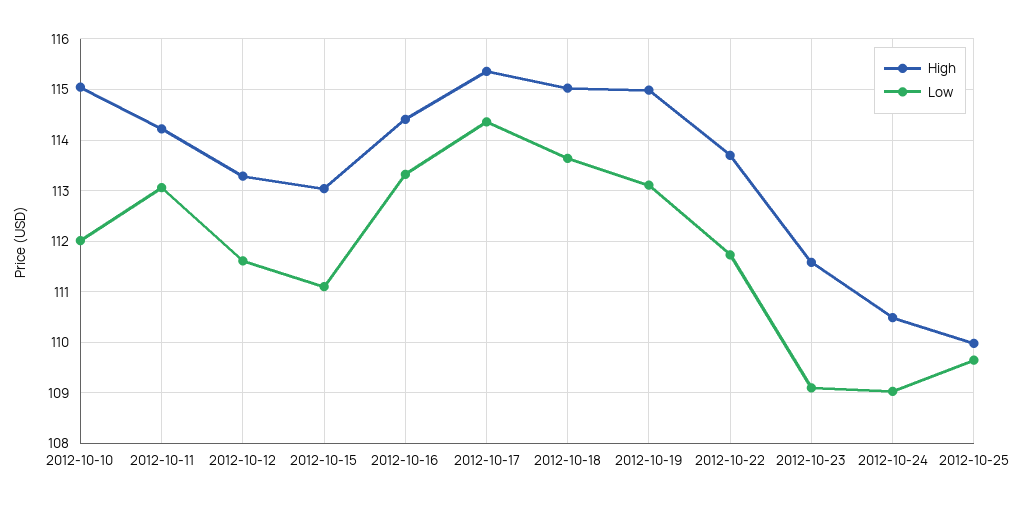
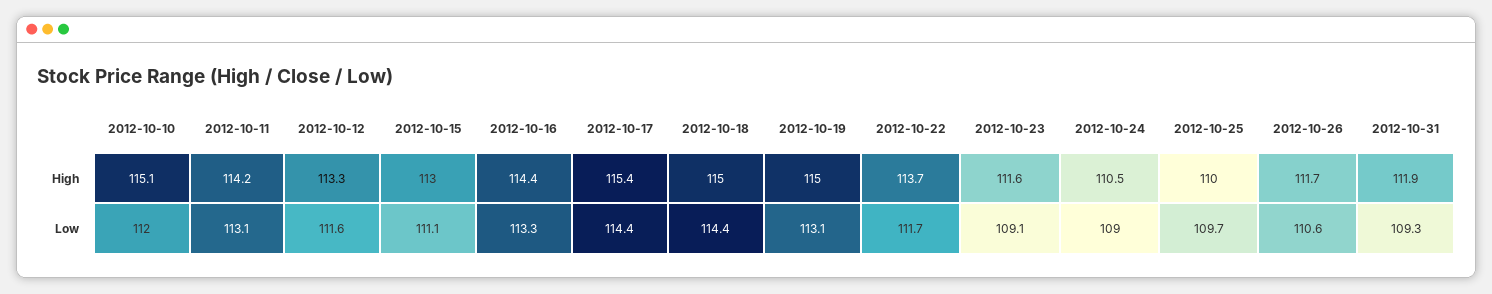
Low, 2012-10-18: 113.6 -> 114.4
High, 2012-10-26: none -> 111.7
High, 2012-10-31: none -> 111.9
Low, 2012-10-26: none -> 110.6
Low, 2012-10-31: none -> 109.3

